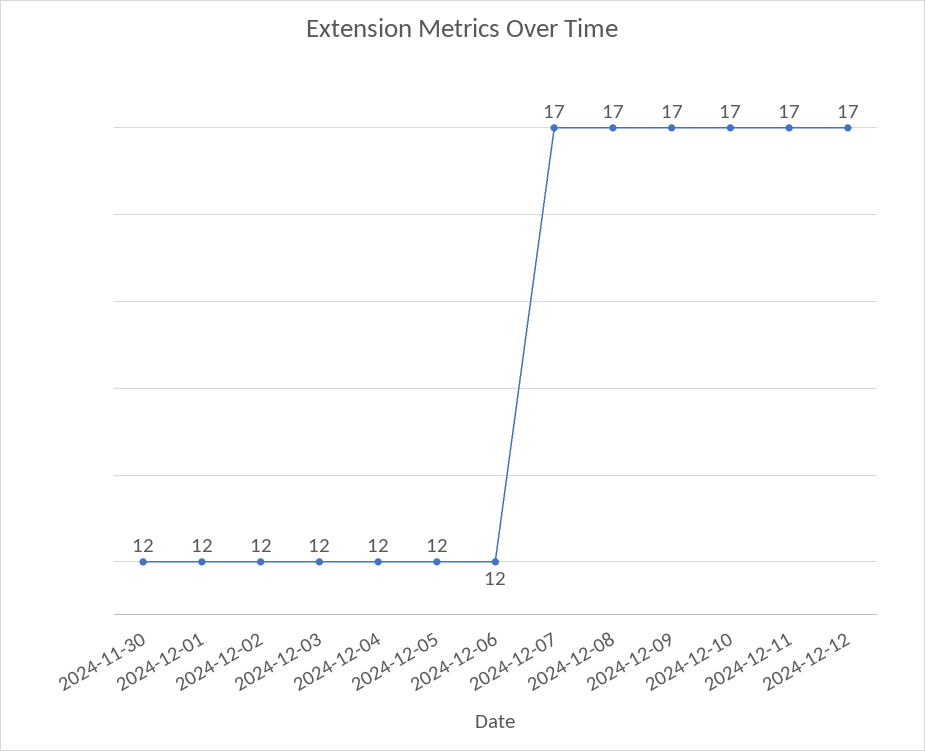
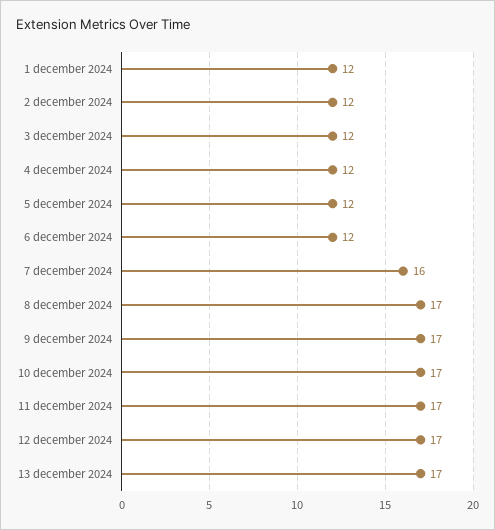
2024-11-30: 12 -> none
2024-12-07: 17 -> 16
13 december 2024: none -> 17

